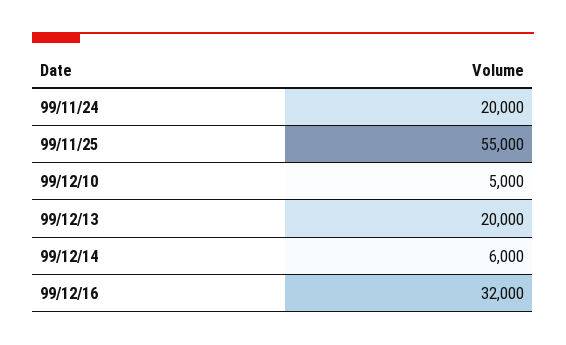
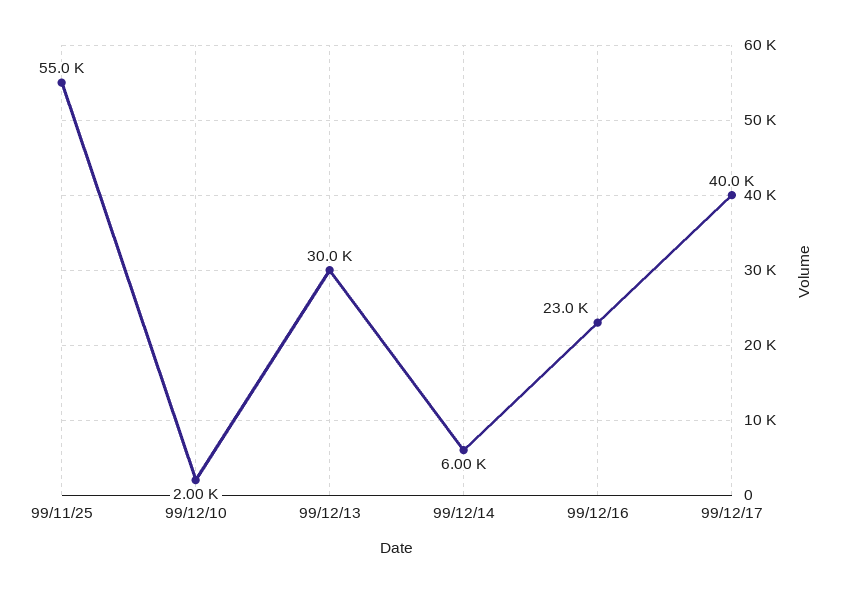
99/11/24: 20000 -> none
99/12/10: 5000 -> 2000
99/12/13: 20000 -> 30000
99/12/16: 32000 -> 23000
99/12/17: none -> 40000

